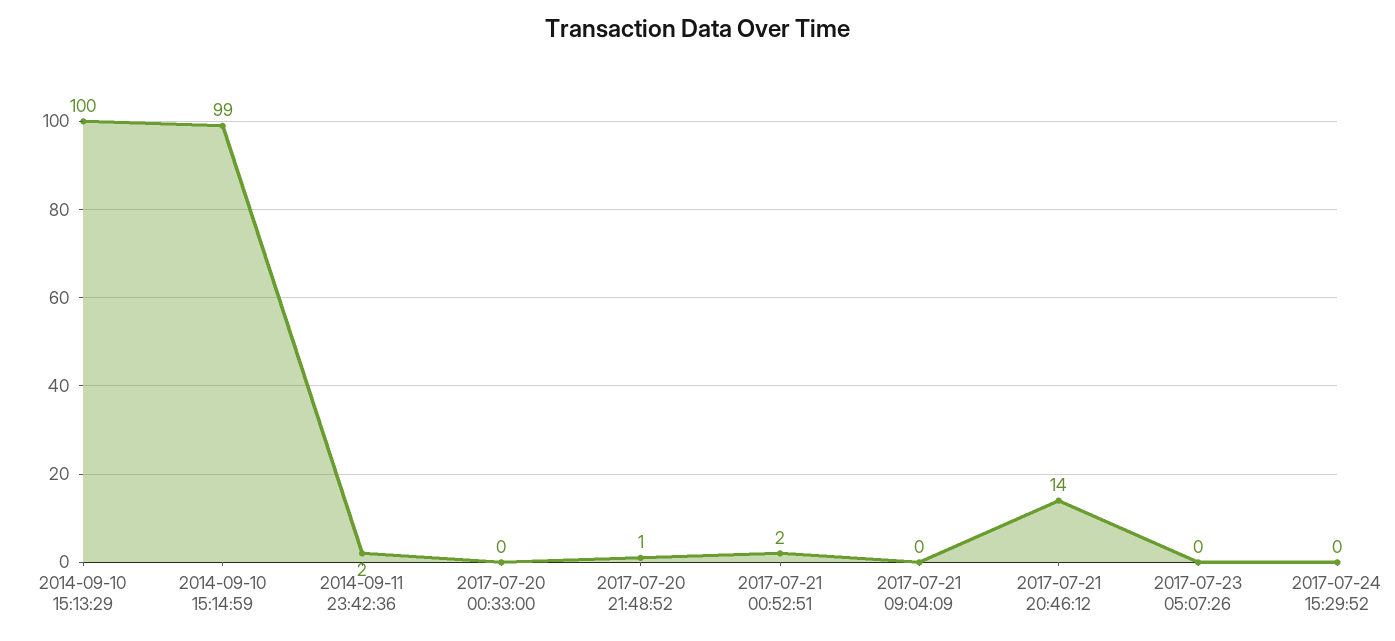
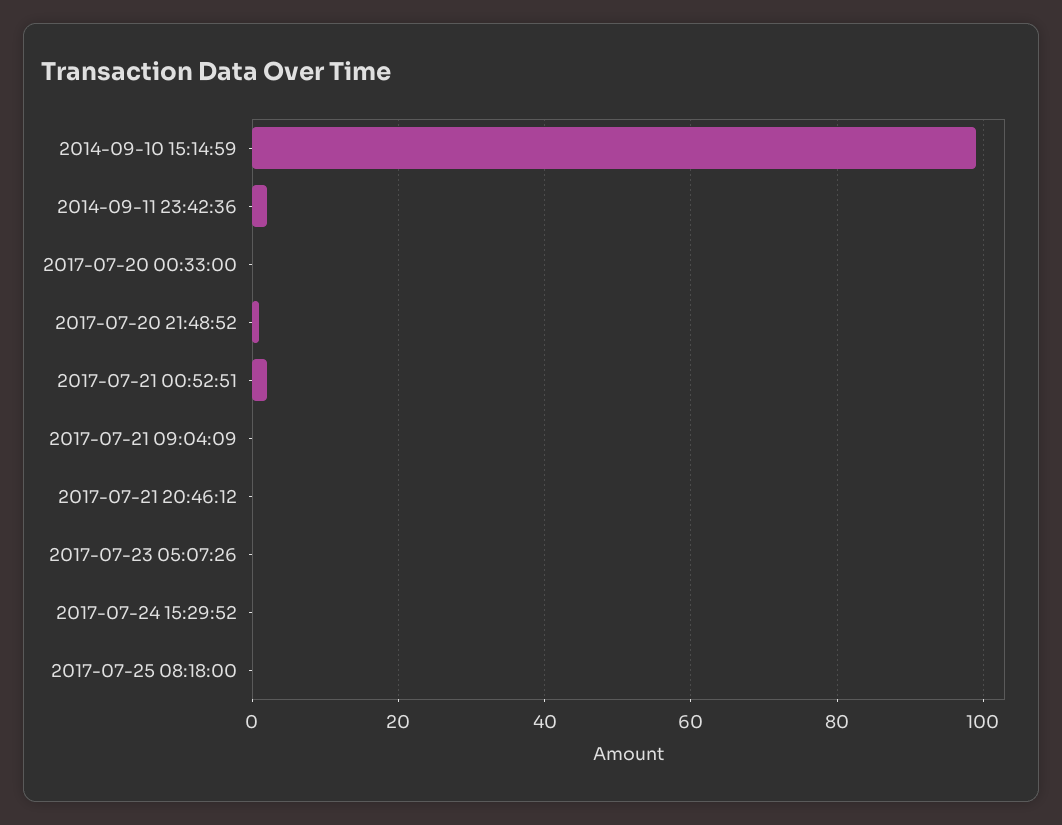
2014-09-10 15:13:29: 100 -> none
2017-07-21 20:46:12: 14 -> 0
2017-07-25 08:18:00: none -> 0

